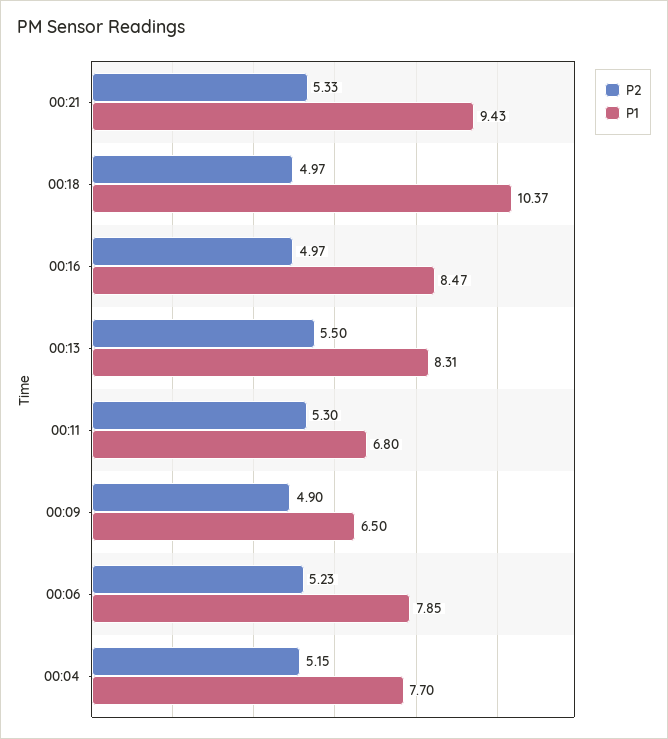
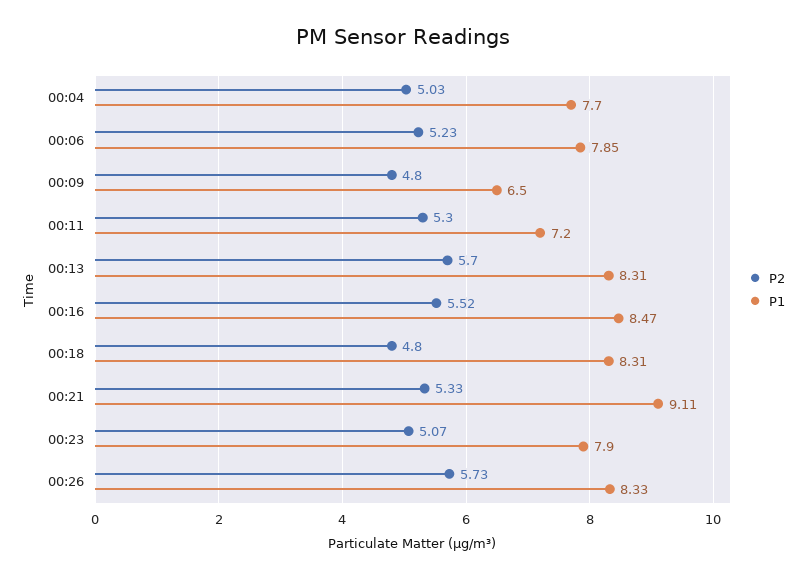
P1, 00:21: 9.43 -> 9.11
P2, 00:18: 4.97 -> 4.8
P1, 00:18: 10.37 -> 8.31
P2, 00:16: 4.97 -> 5.52
P2, 00:13: 5.5 -> 5.7
P1, 00:11: 6.8 -> 7.2
P2, 00:09: 4.9 -> 4.8
P2, 00:04: 5.15 -> 5.03
P2, 00:23: none -> 5.07
P1, 00:23: none -> 7.9
P2, 00:26: none -> 5.73
P1, 00:26: none -> 8.33

